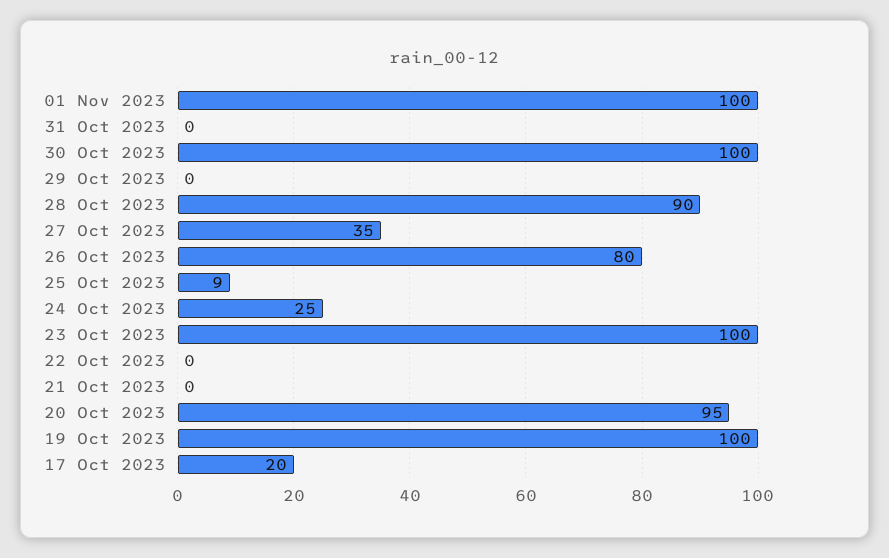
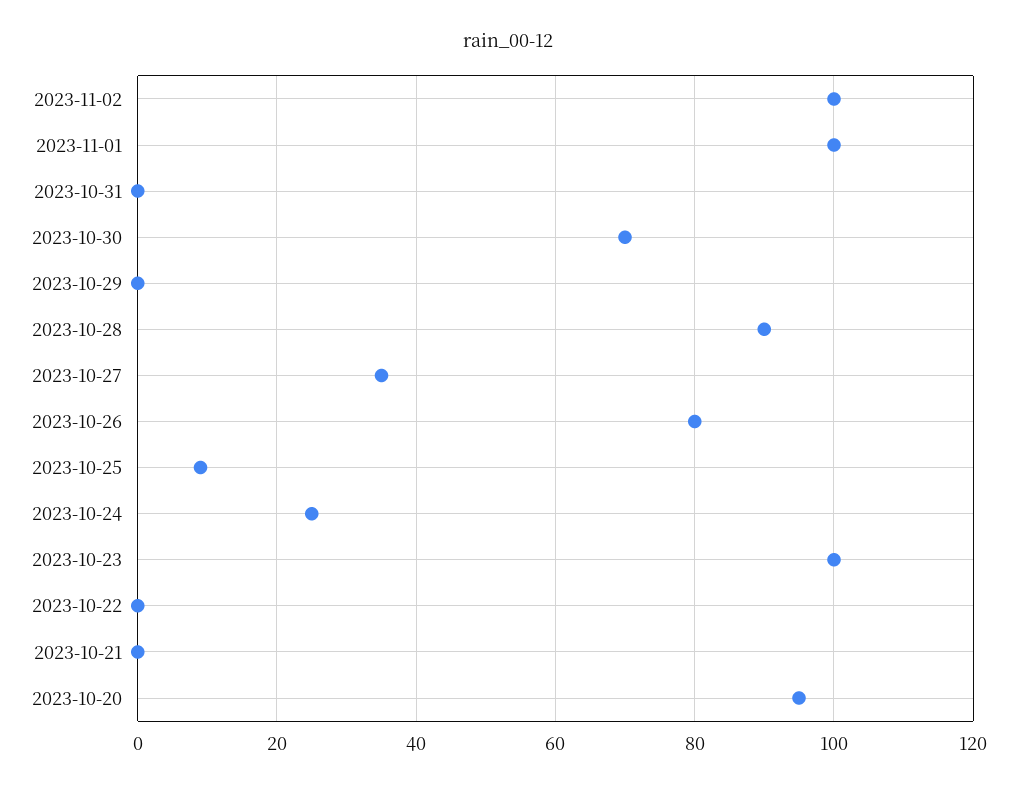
30 Oct 2023: 100 -> 70
19 Oct 2023: 100 -> none
17 Oct 2023: 20 -> none
2023-11-02: none -> 100

